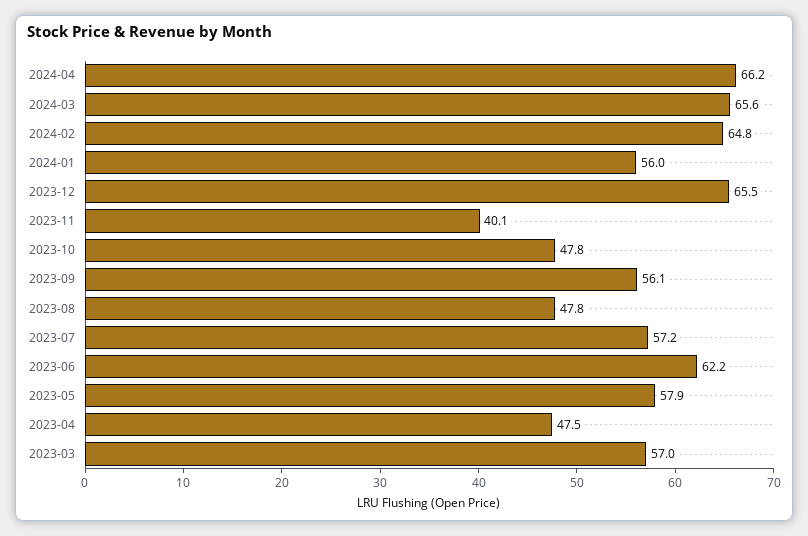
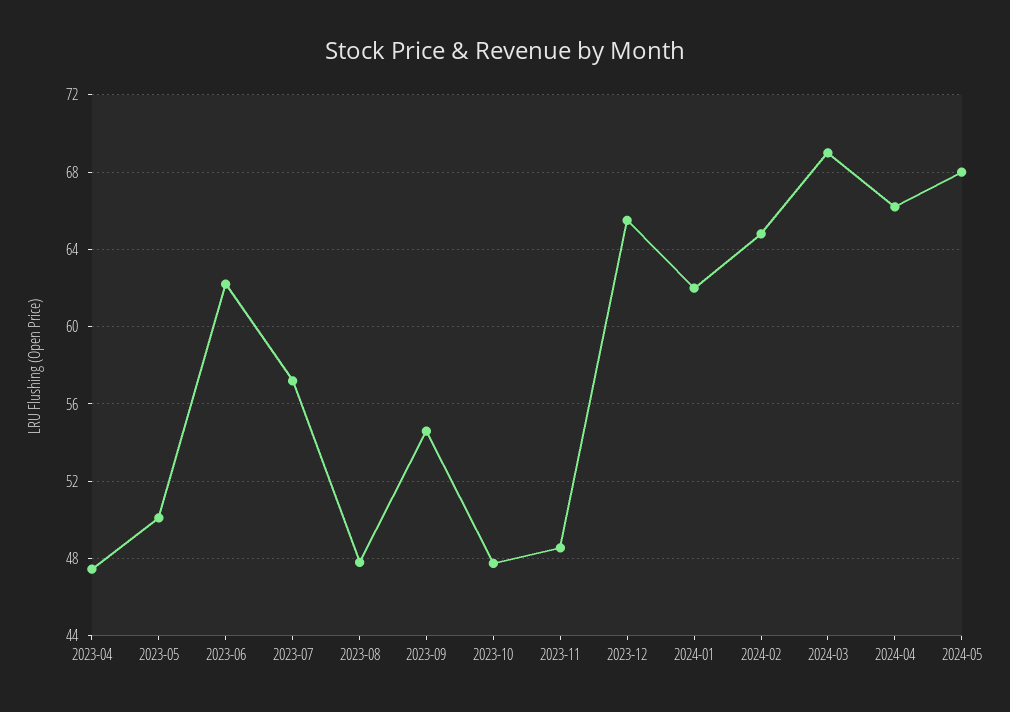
2024-03: 65.6 -> 69
2024-01: 56 -> 62
2023-11: 40.1 -> 48.5
2023-09: 56.1 -> 54.5
2023-05: 57.9 -> 50
2023-03: 57 -> none
2024-05: none -> 68

